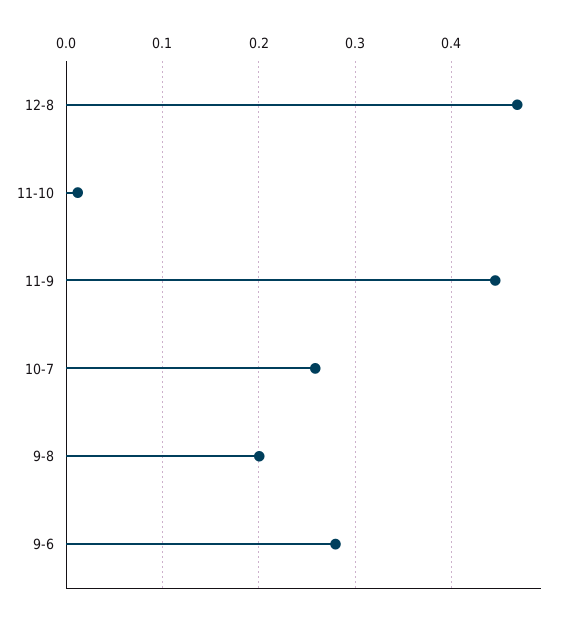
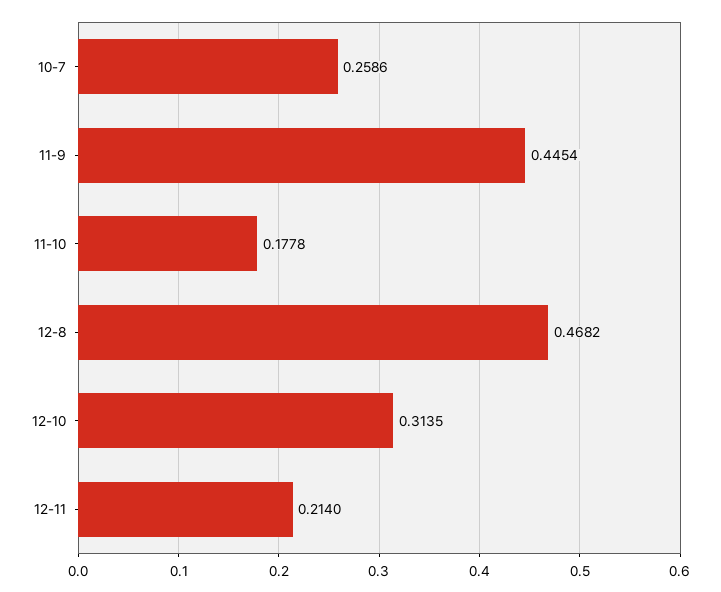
11-10: 0.01 -> 0.1778
9-8: 0.2 -> none
9-6: 0.28 -> none
12-10: none -> 0.3135
12-11: none -> 0.214

